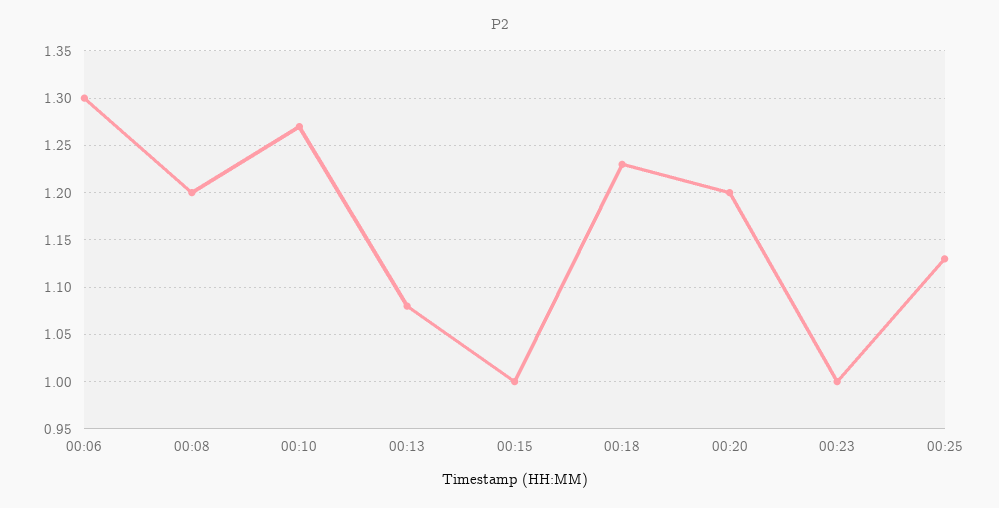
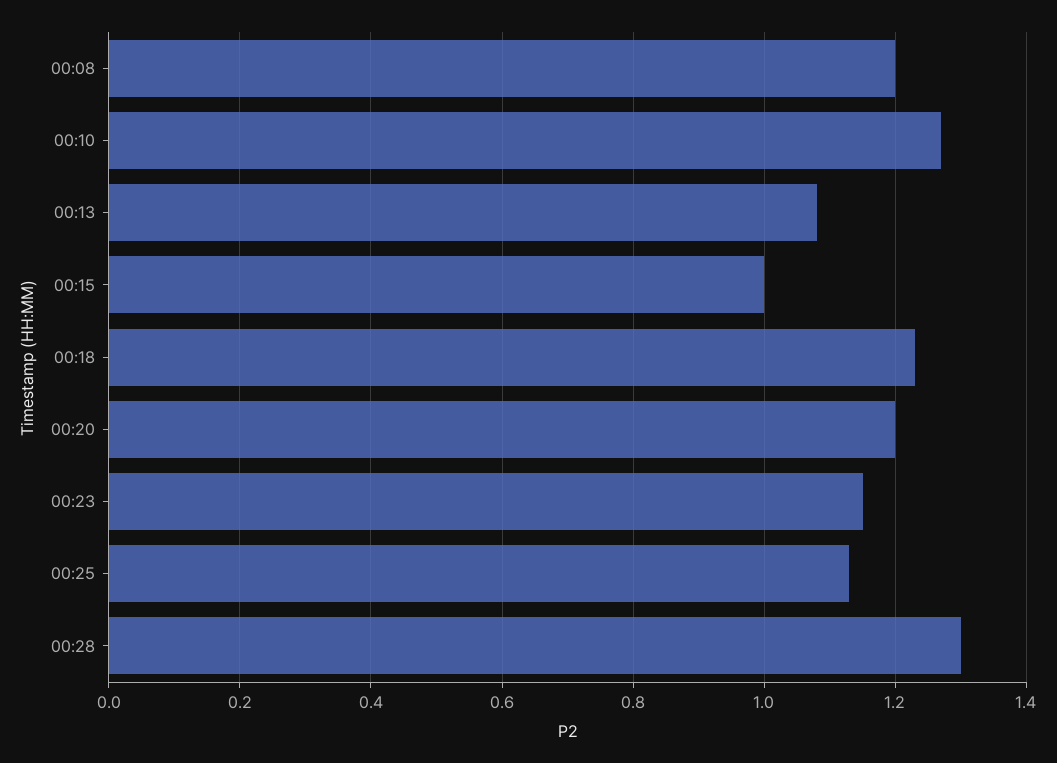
00:06: 1.3 -> none
00:23: 1 -> 1.15
00:28: none -> 1.3

